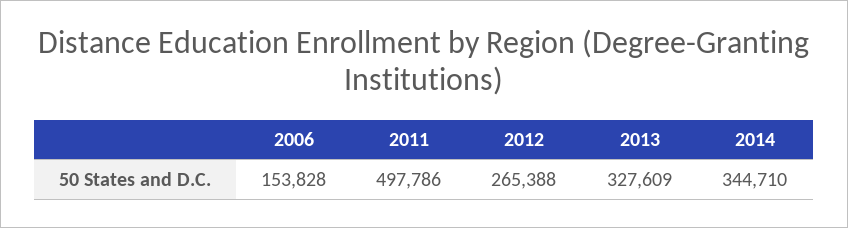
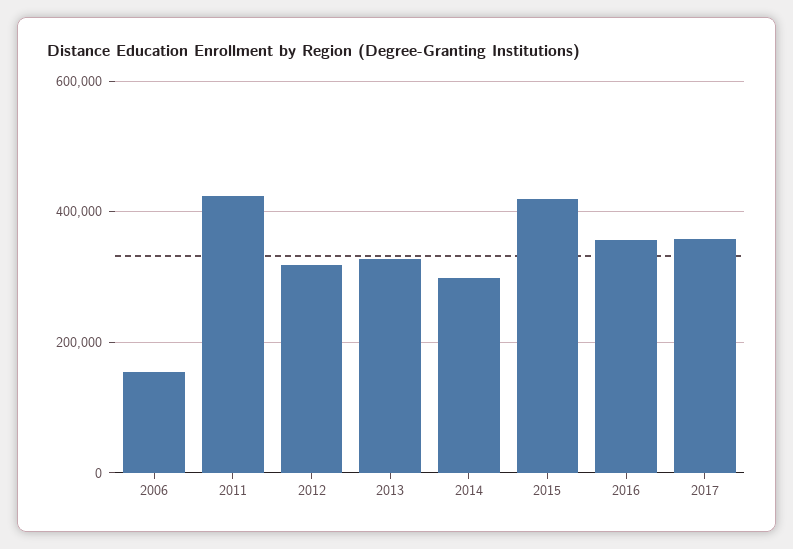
2011: 497786 -> 420000
2012: 265388 -> 320000
2014: 344710 -> 300000
2015: none -> 420000
2016: none -> 360000
2017: none -> 360000

